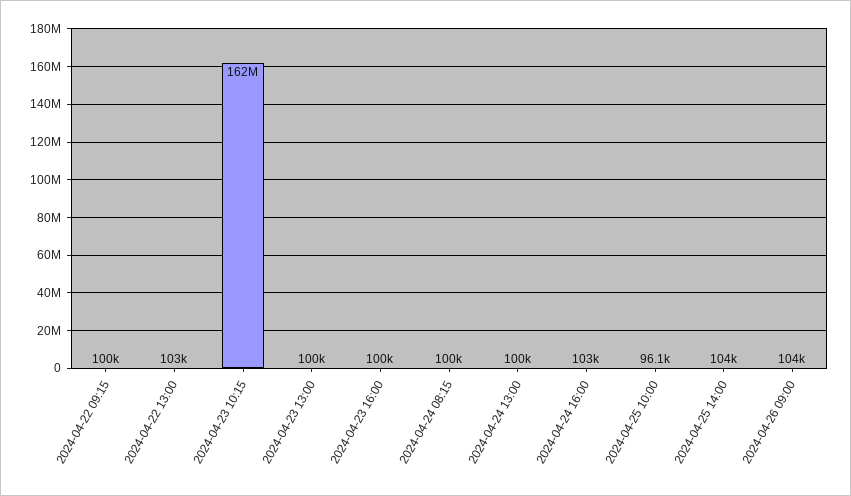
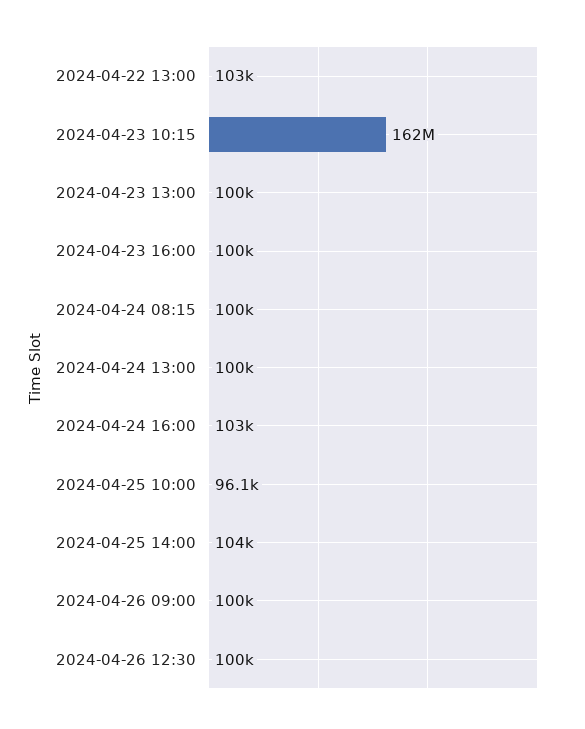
2024-04-22 09:15: 100000 -> none
2024-04-26 09:00: 104000 -> 100000
2024-04-26 12:30: none -> 100000

